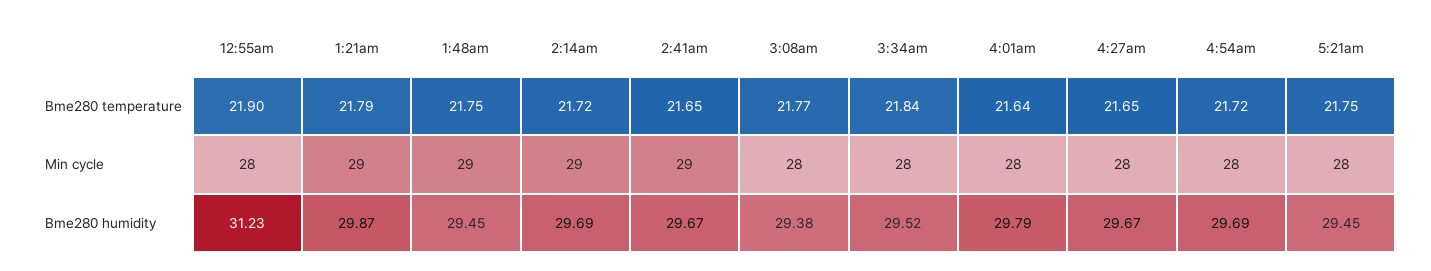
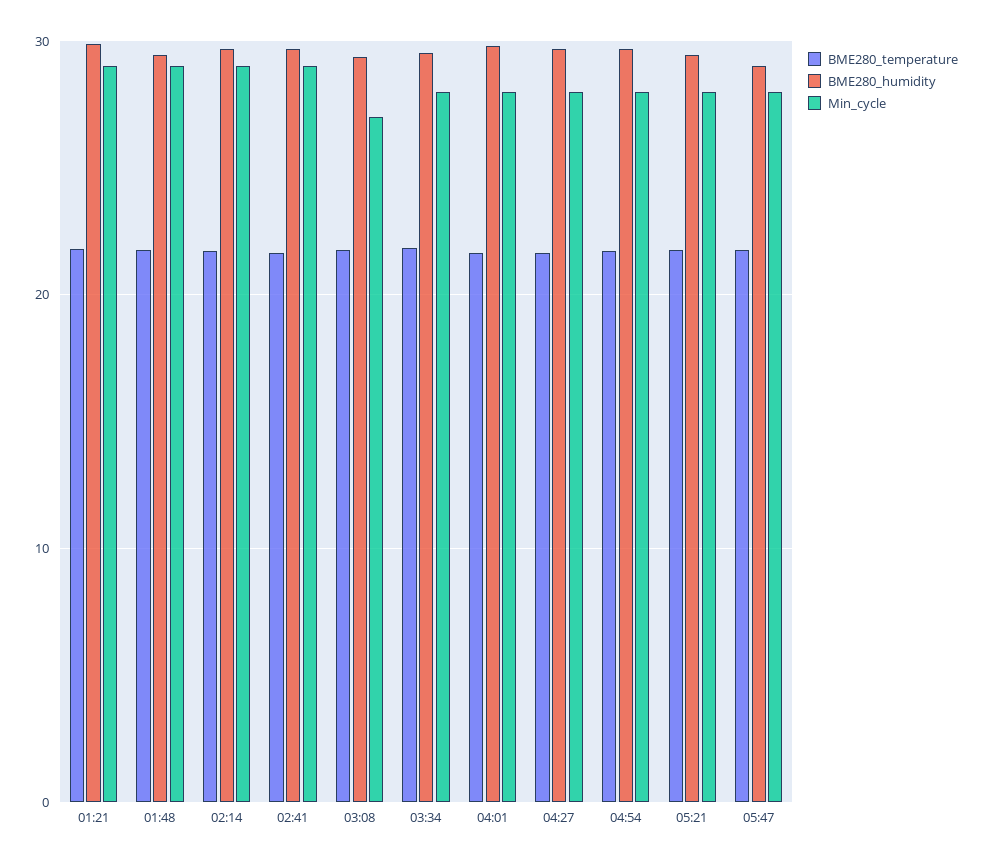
Bme280 temperature, 12:55am: 21.9 -> none
Min cycle, 12:55am: 28 -> none
Min cycle, 3:08am: 28 -> 27
Bme280 humidity, 12:55am: 31.23 -> none
Bme280 temperature, 05:47: none -> 22
Bme280 humidity, 05:47: none -> 29
Min cycle, 05:47: none -> 28

